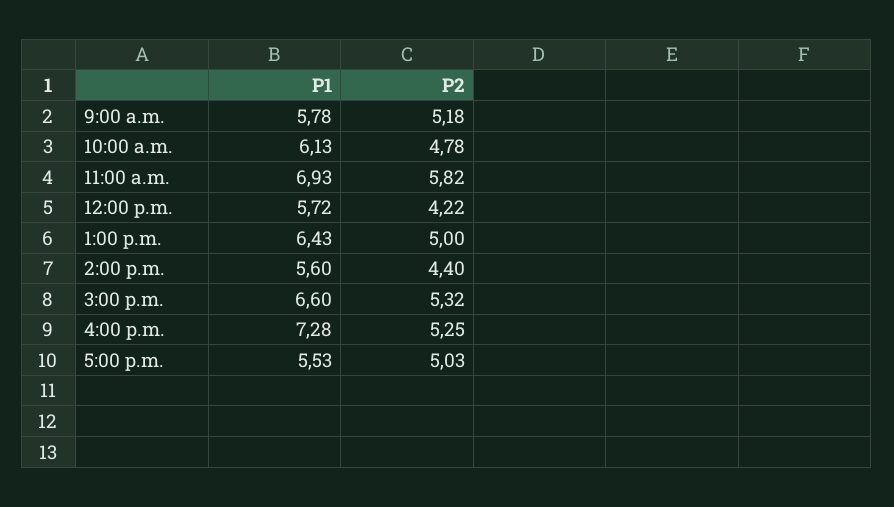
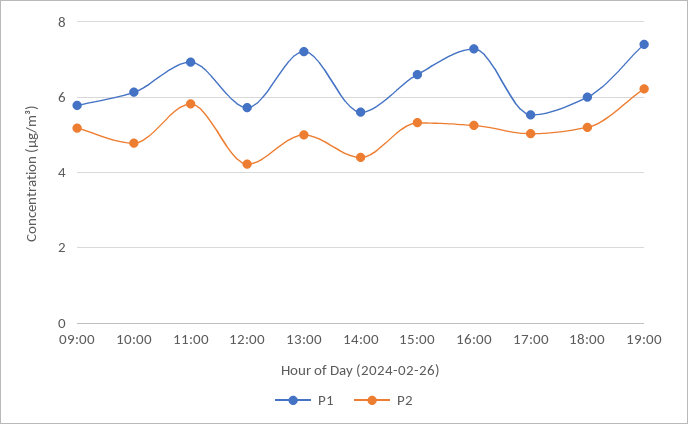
P1, 1:00 p.m.: 6.43 -> 7.2
P1, 18:00: none -> 6
P2, 18:00: none -> 5.2
P1, 19:00: none -> 7.4
P2, 19:00: none -> 6.2

